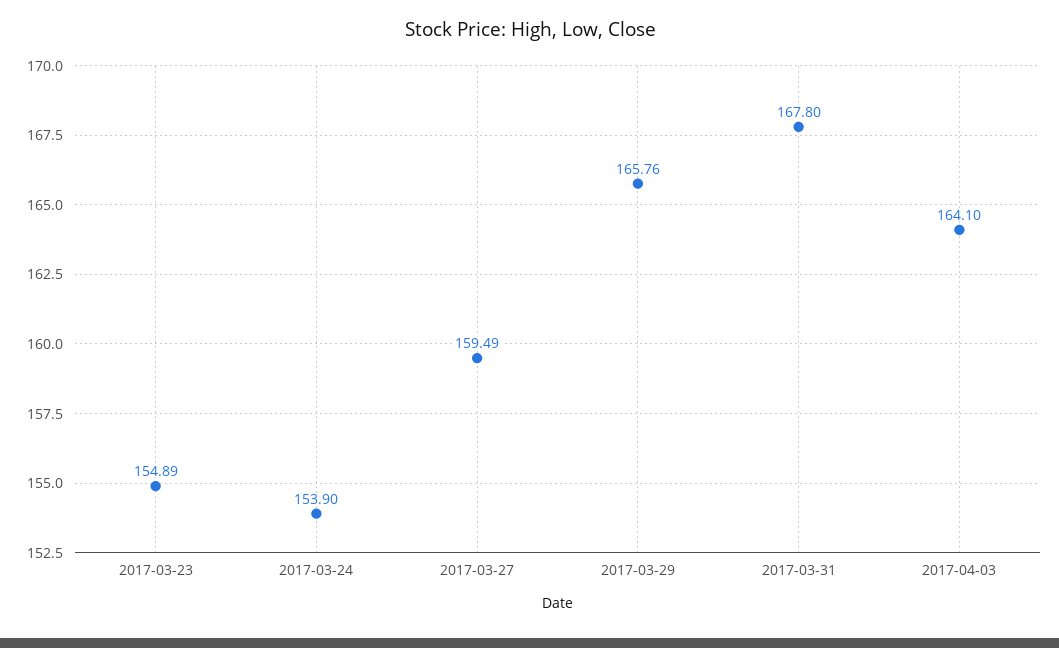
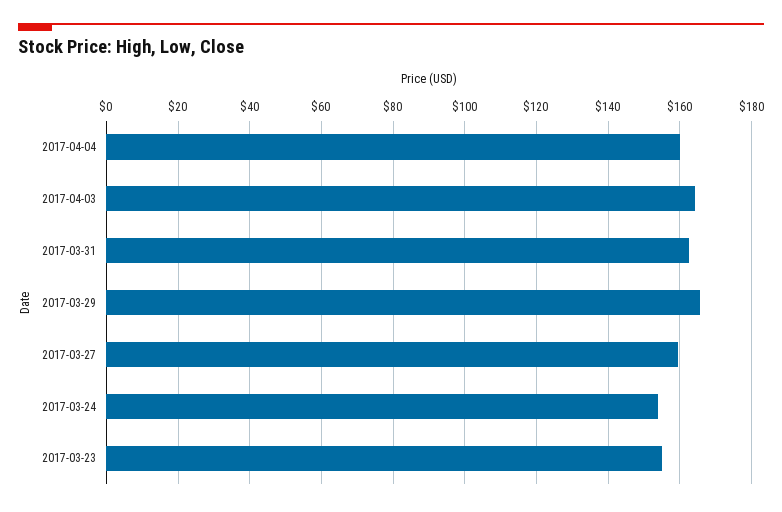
2017-03-31: 167.8 -> 162
2017-04-04: none -> 160

